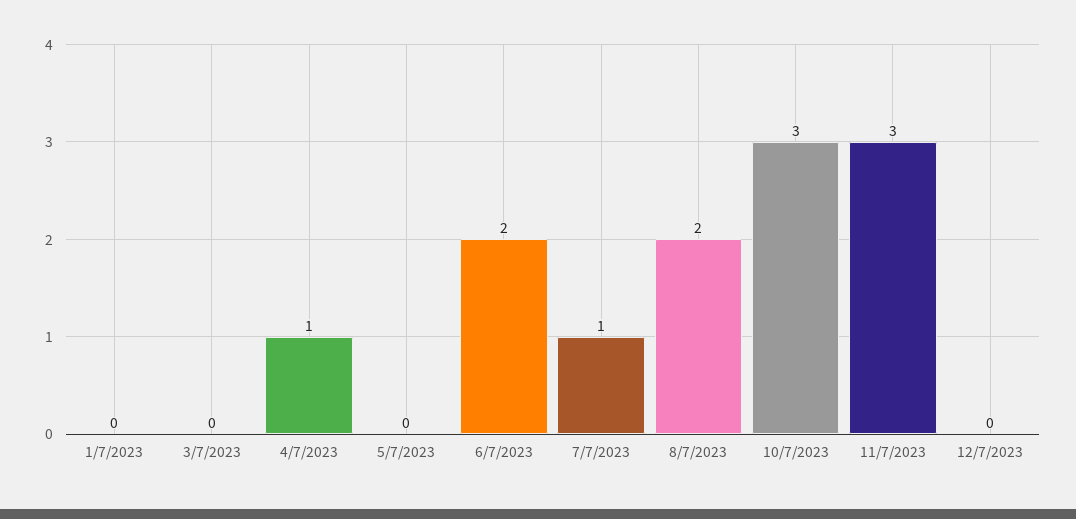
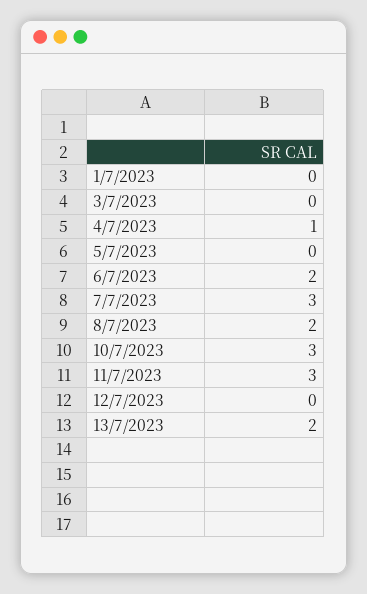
7/7/2023: 1 -> 3
13/7/2023: none -> 2

